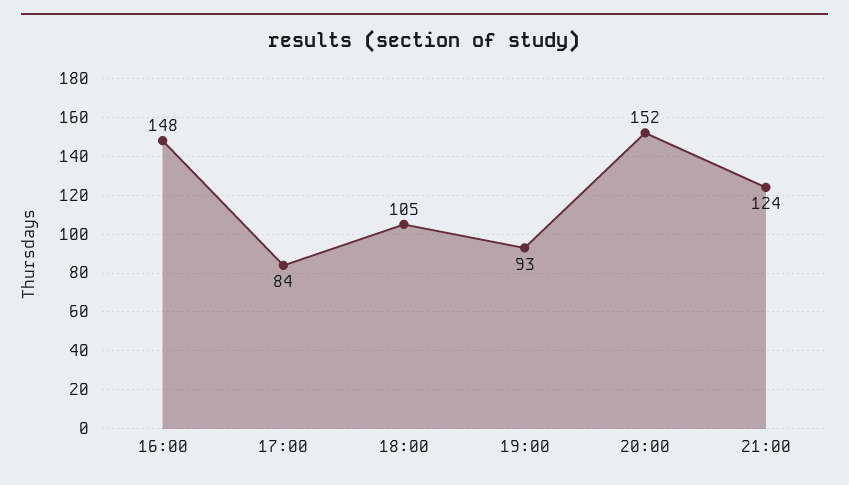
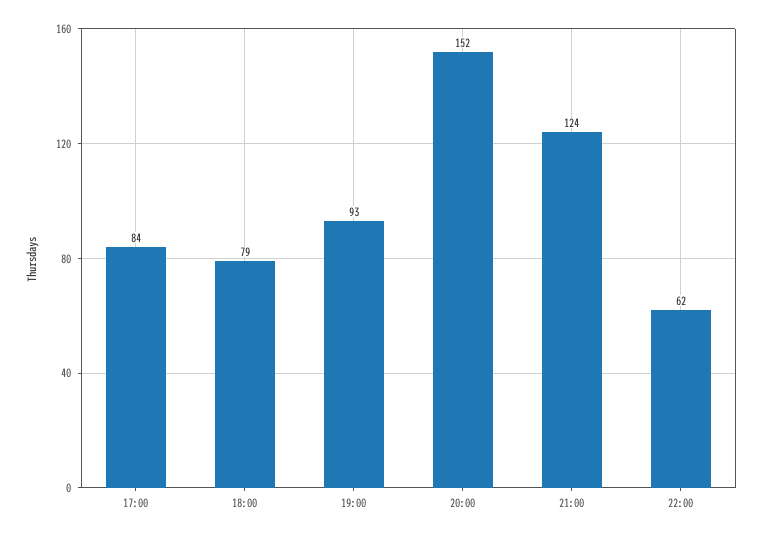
16:00: 148 -> none
18:00: 105 -> 79
22:00: none -> 62

